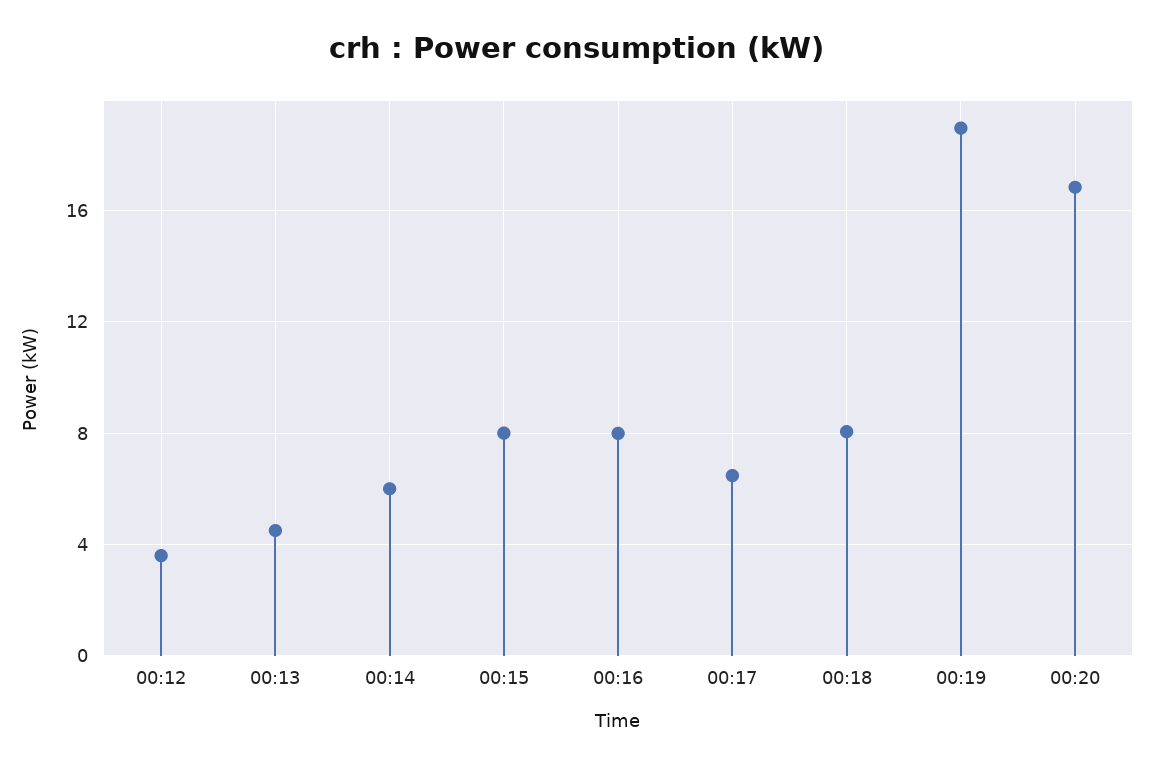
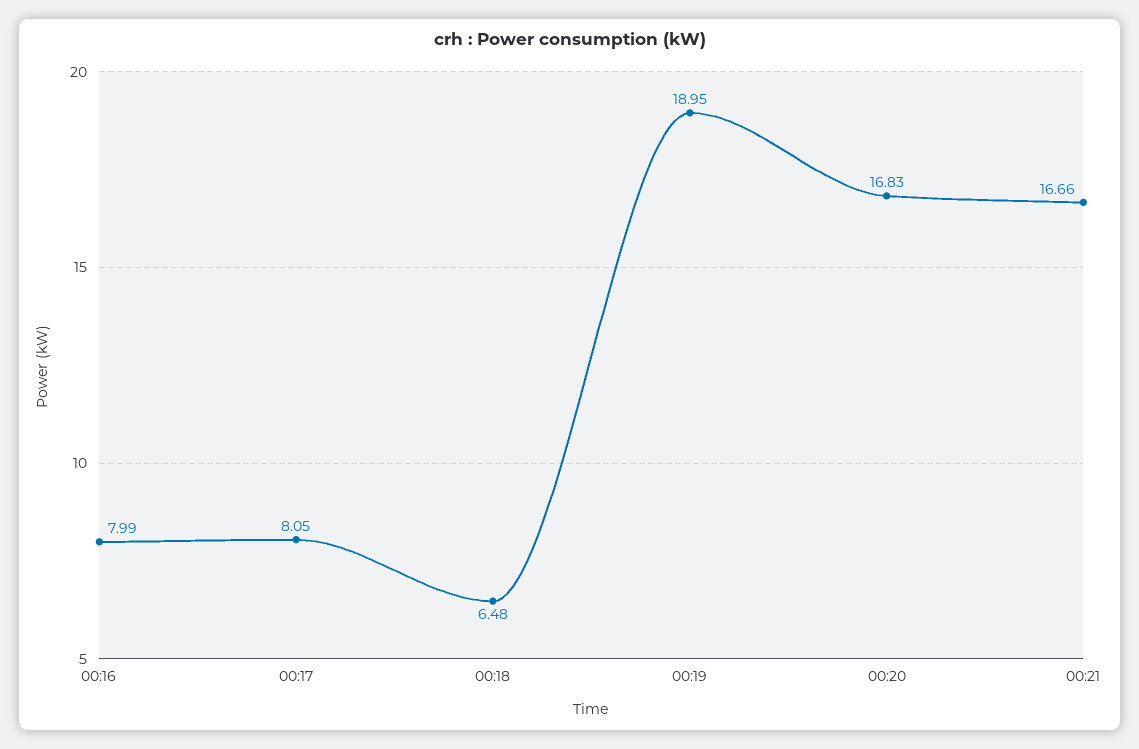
00:12: 3.5 -> none
00:13: 4.5 -> none
00:14: 6 -> none
00:15: 8 -> none
00:17: 6.5 -> 8.05
00:18: 8 -> 6.48
00:21: none -> 16.66

